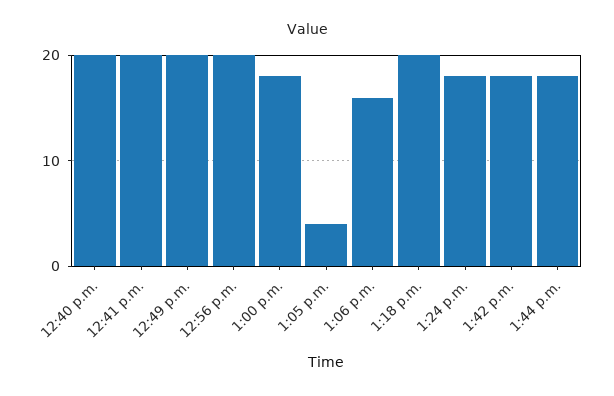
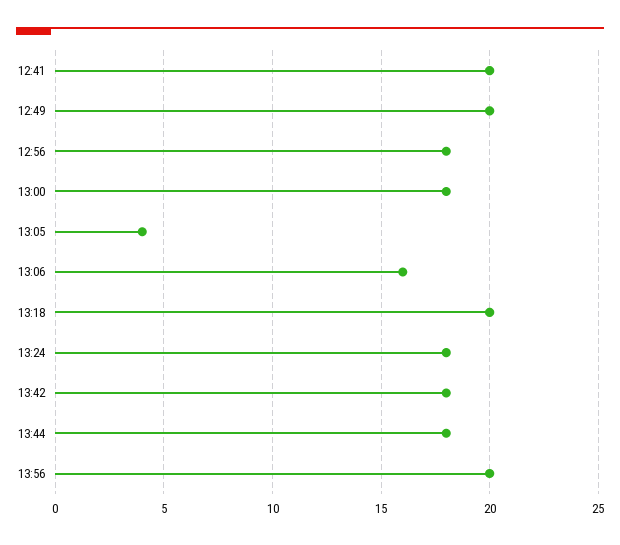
12:40 p.m.: 20 -> none
12:56 p.m.: 20 -> 18
13:56: none -> 20

